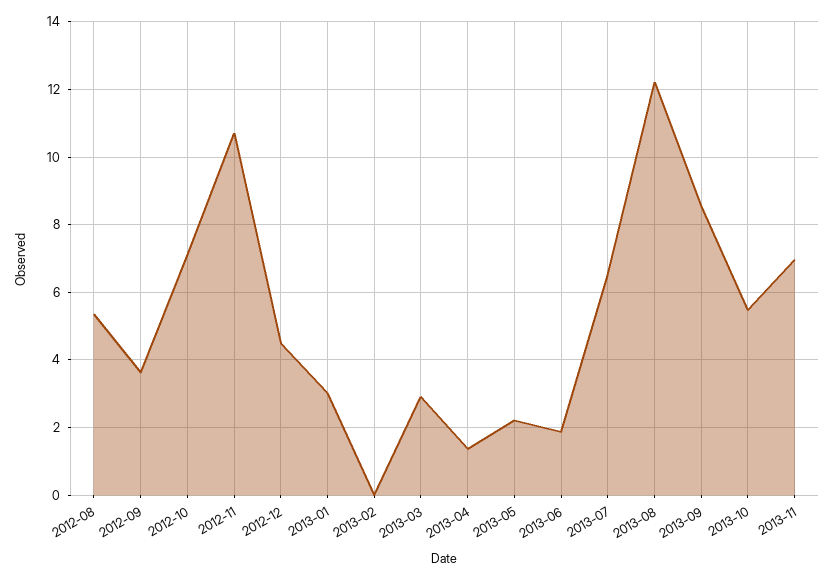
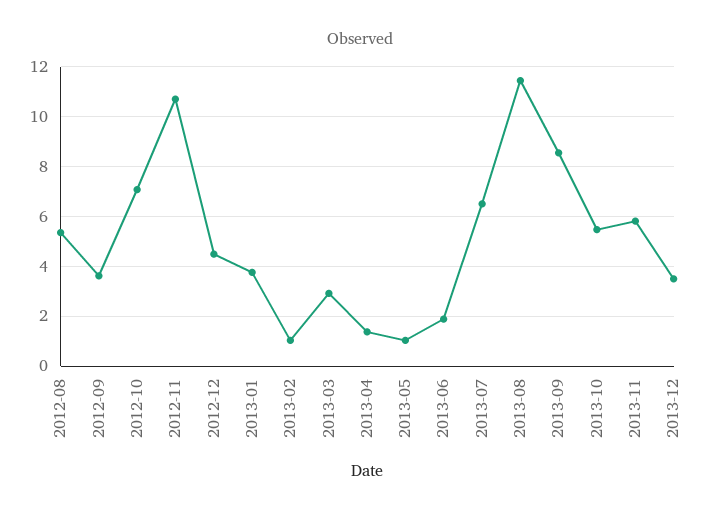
2013-01: 3 -> 3.75
2013-02: 0 -> 1
2013-05: 2.2 -> 1
2013-08: 12.2 -> 11.5
2013-11: 7 -> 5.75
2013-12: none -> 3.5

